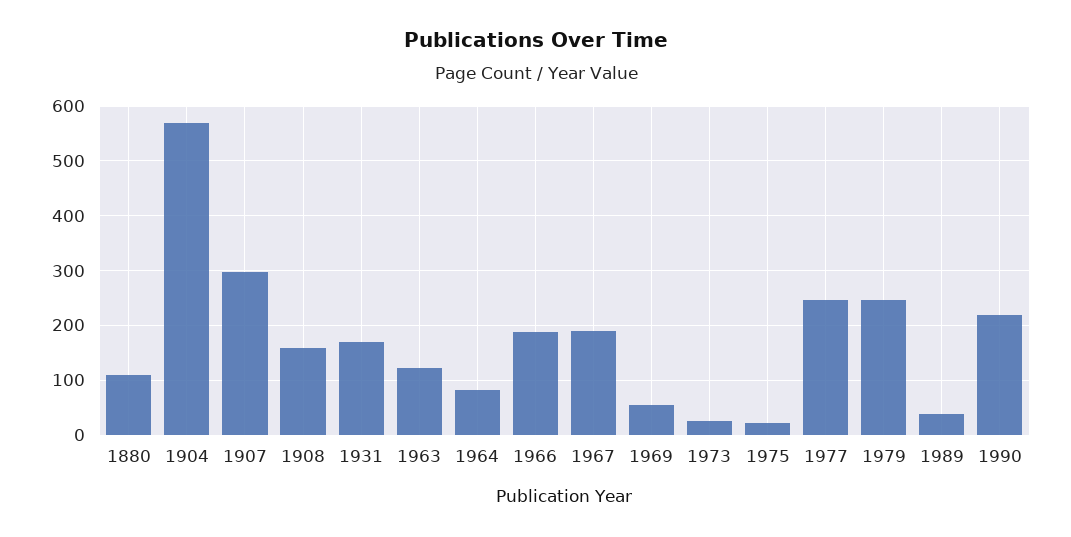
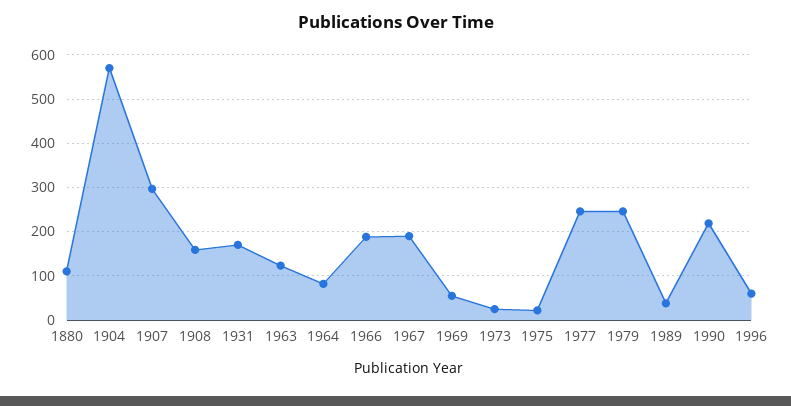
1996: none -> 60

